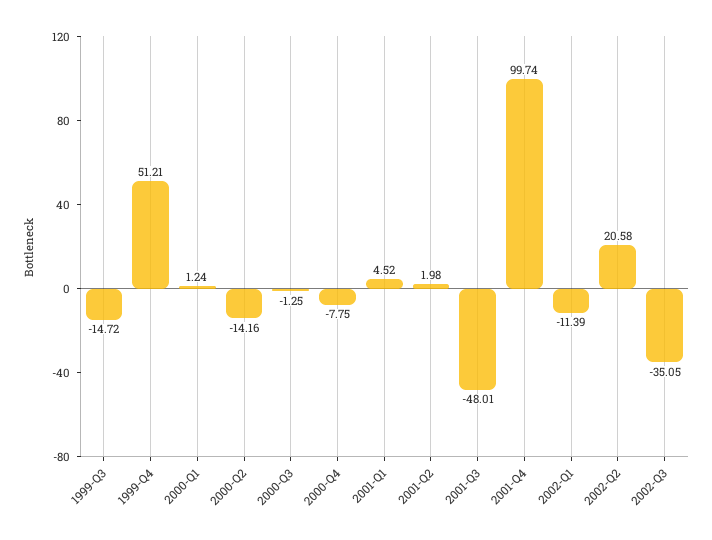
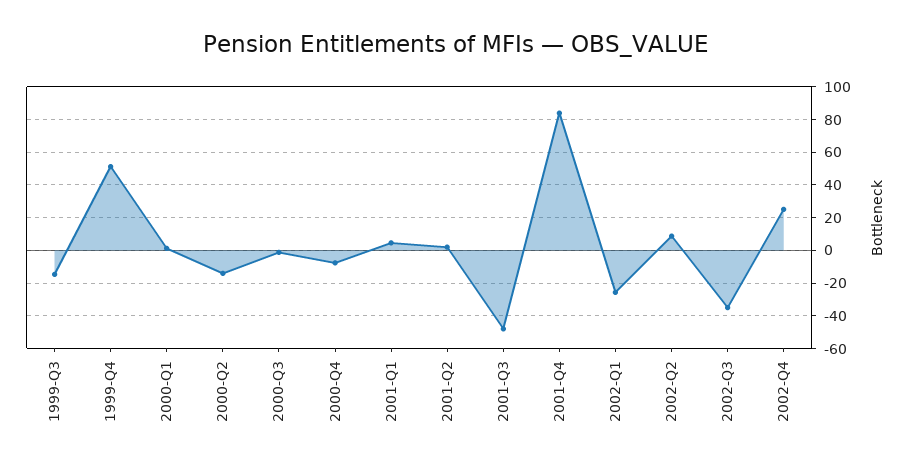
2001-Q4: 99.74 -> 85
2002-Q1: -11.39 -> -25
2002-Q2: 20.58 -> 10
2002-Q4: none -> 25

